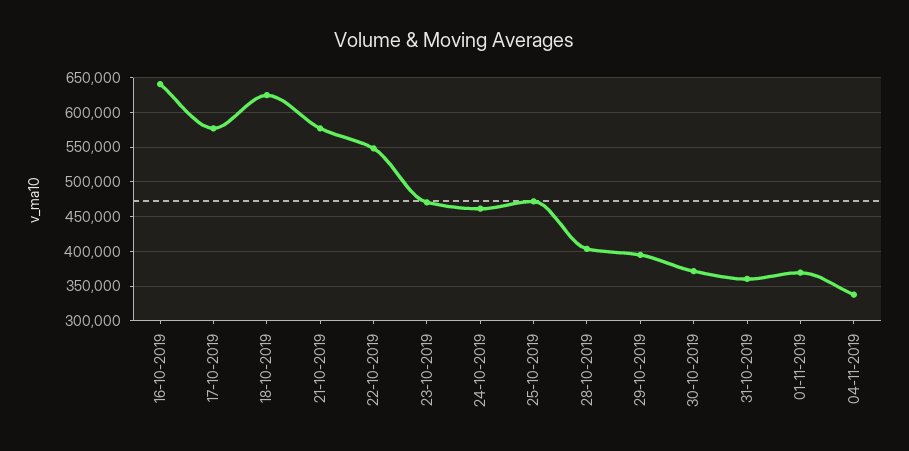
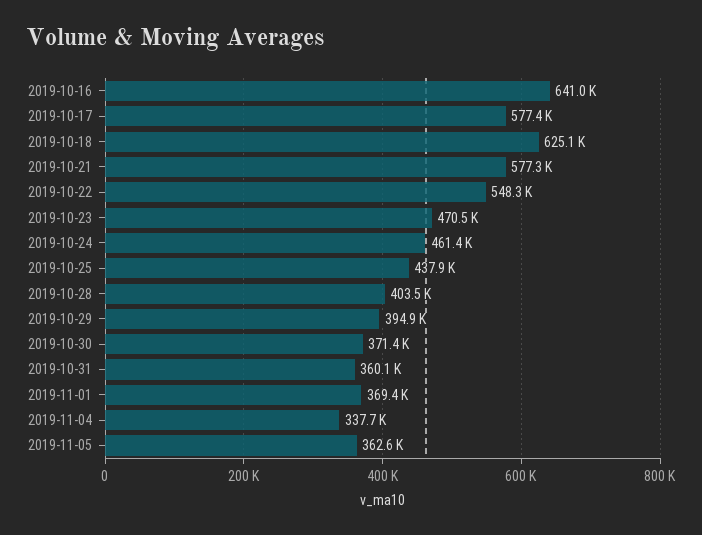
25-10-2019: 470000 -> 437900
2019-11-05: none -> 362600

